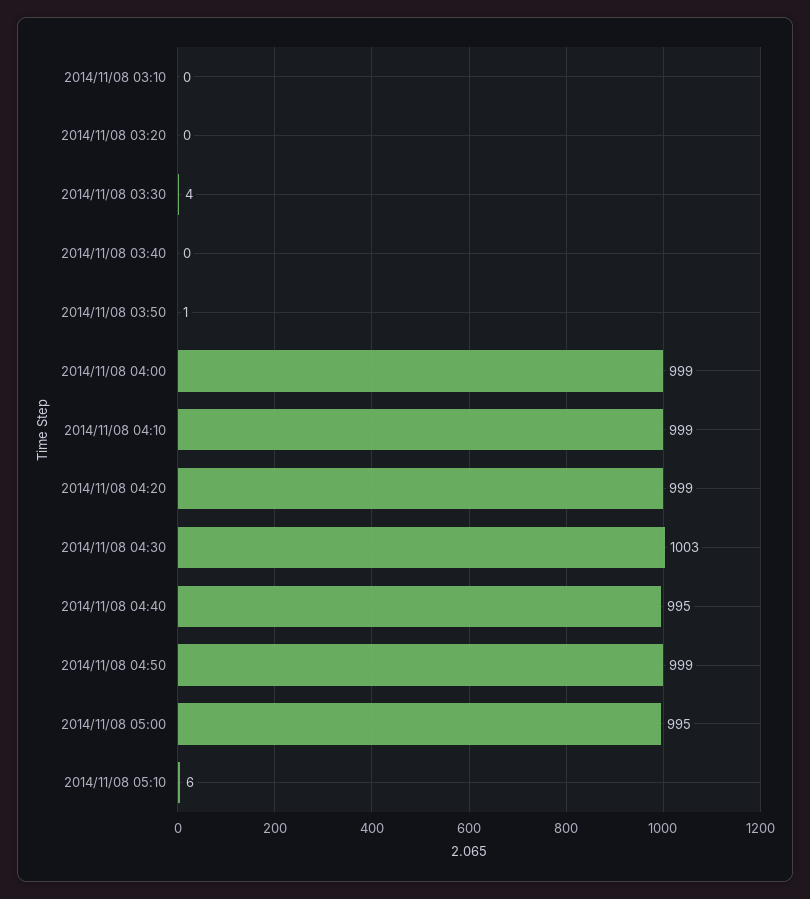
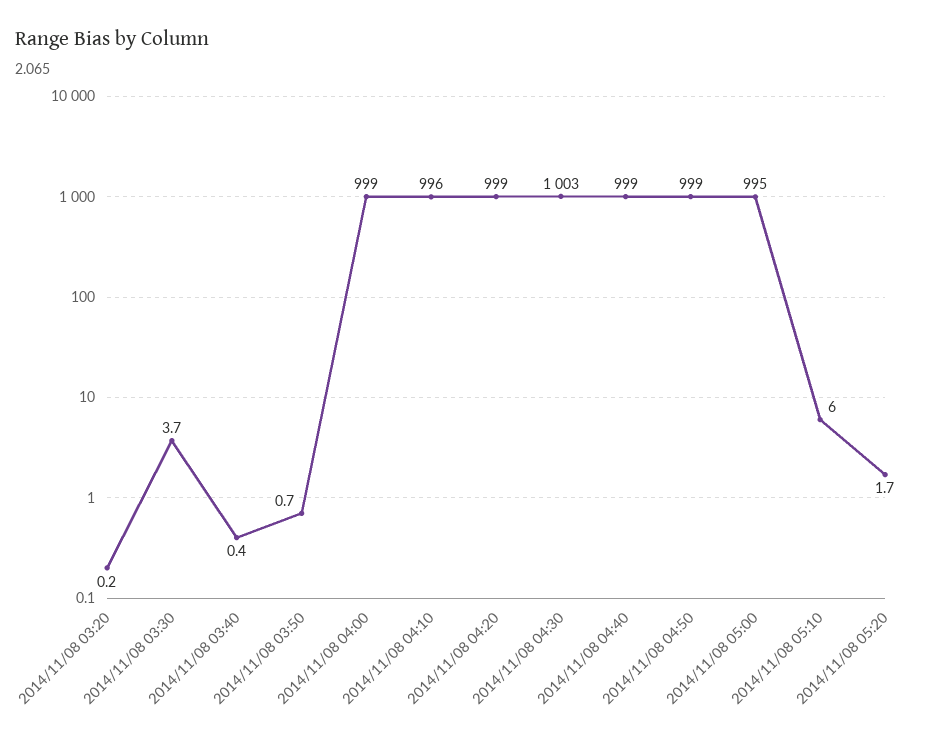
2014/11/08 03:10: 0 -> none
2014/11/08 04:10: 999 -> 996
2014/11/08 04:40: 995 -> 999
2014/11/08 05:20: none -> 1.7

